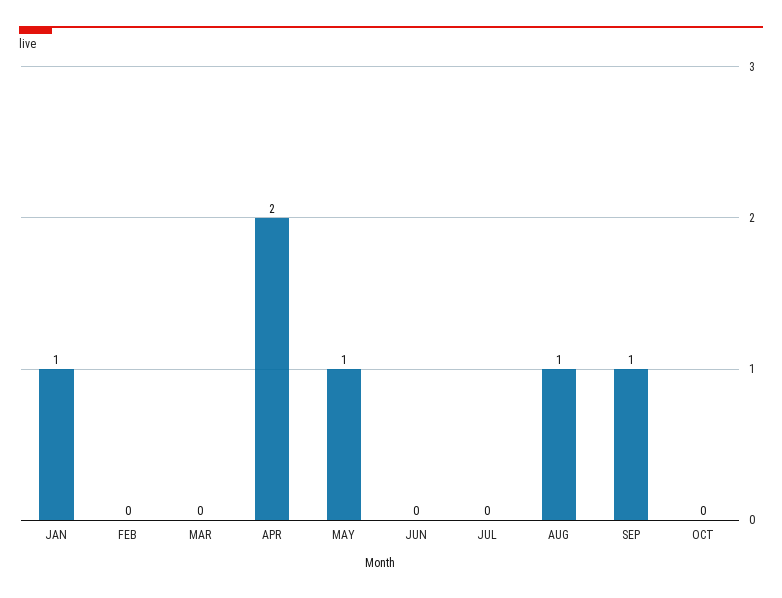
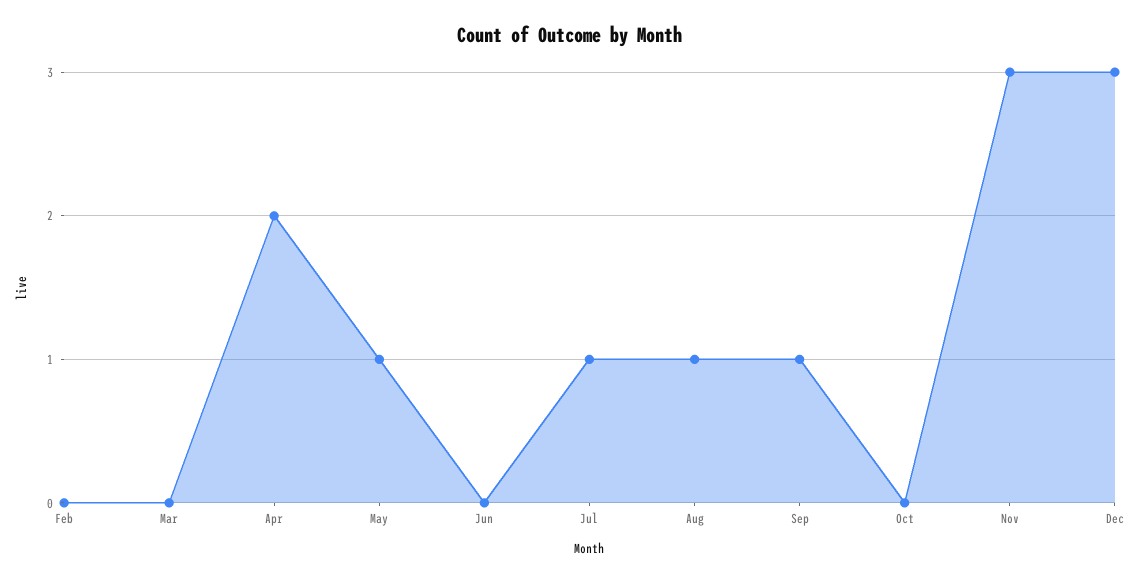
JAN: 1 -> none
JUL: 0 -> 1
Nov: none -> 3
Dec: none -> 3

